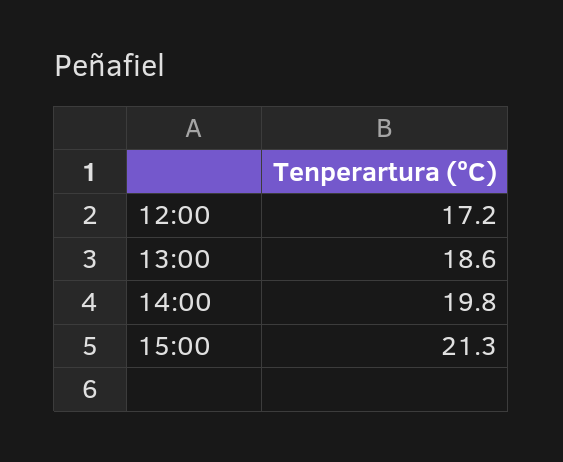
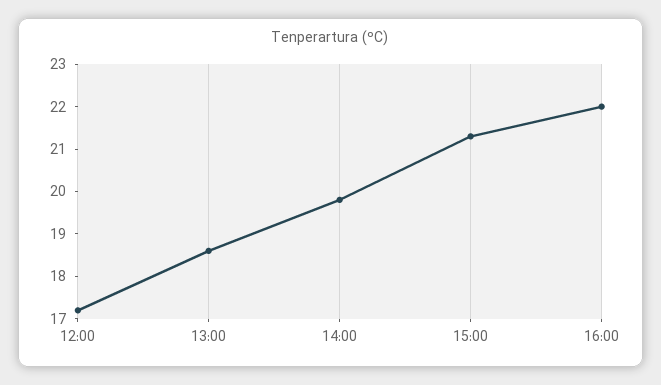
16:00: none -> 22

